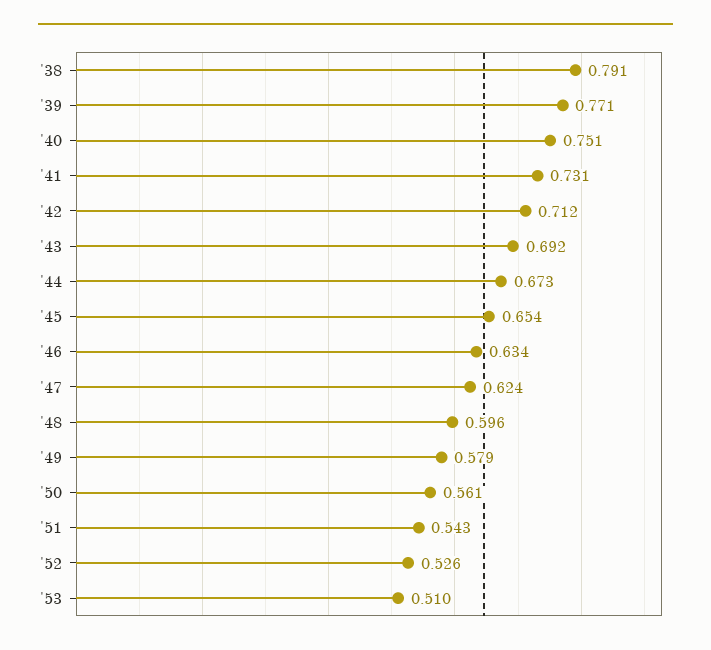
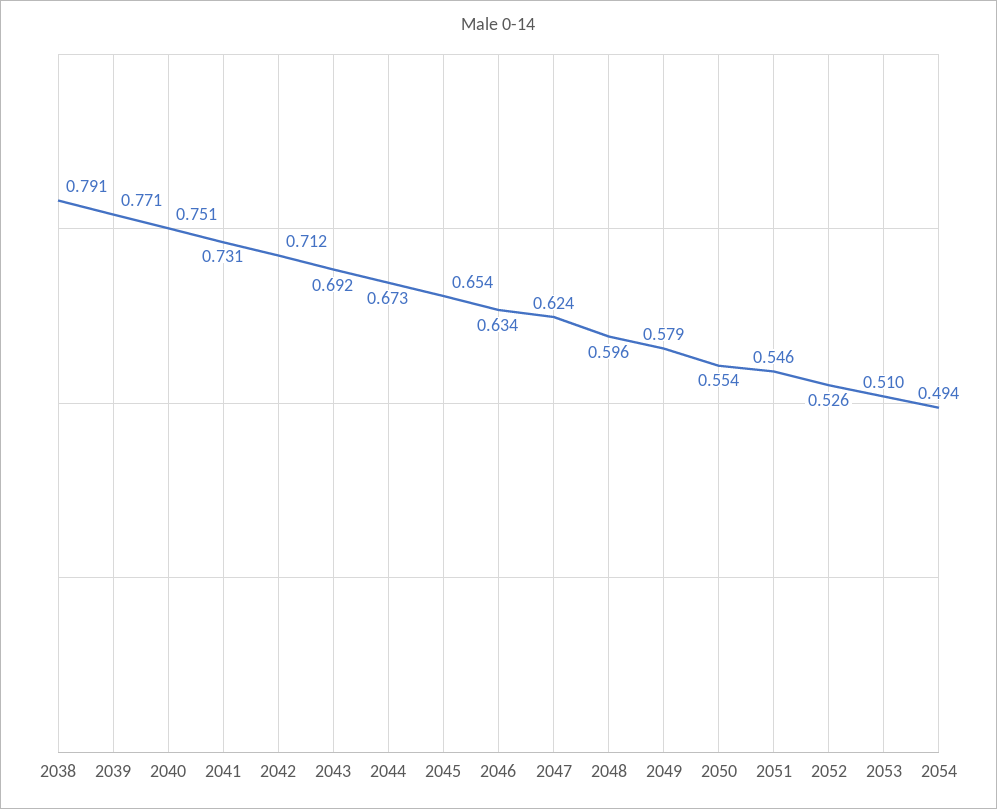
'50: 0.561 -> 0.554
'51: 0.543 -> 0.546
2054: none -> 0.494

